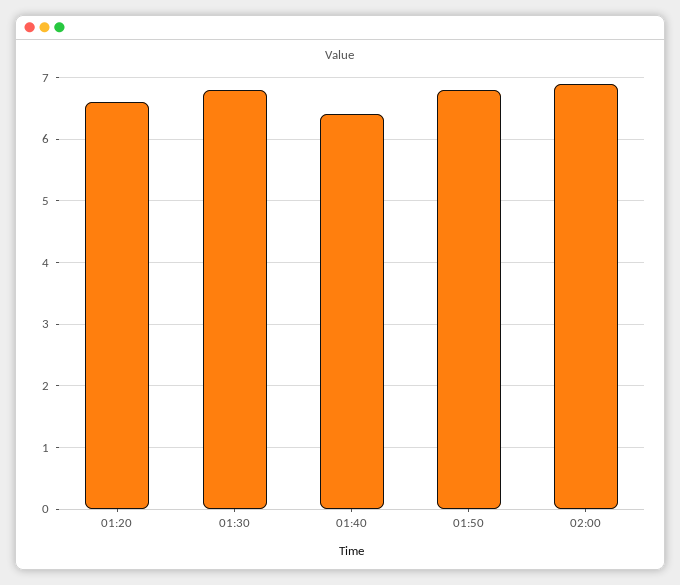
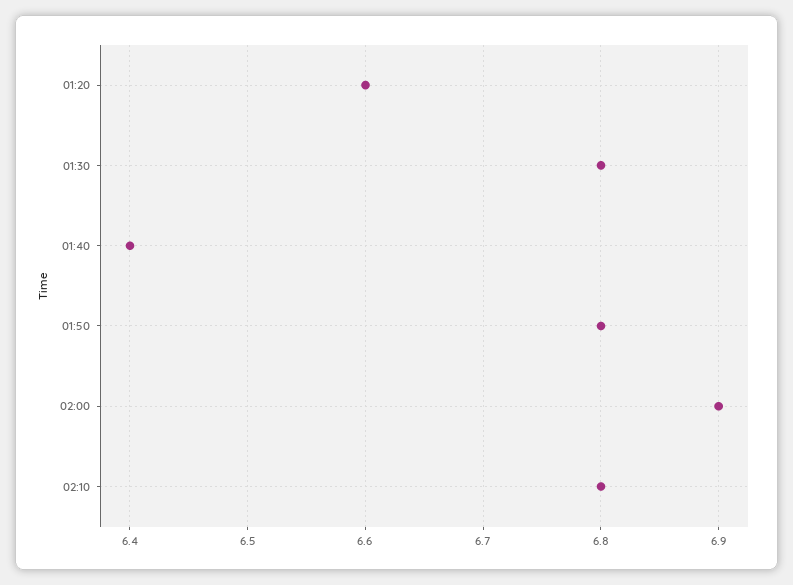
02:10: none -> 6.8

